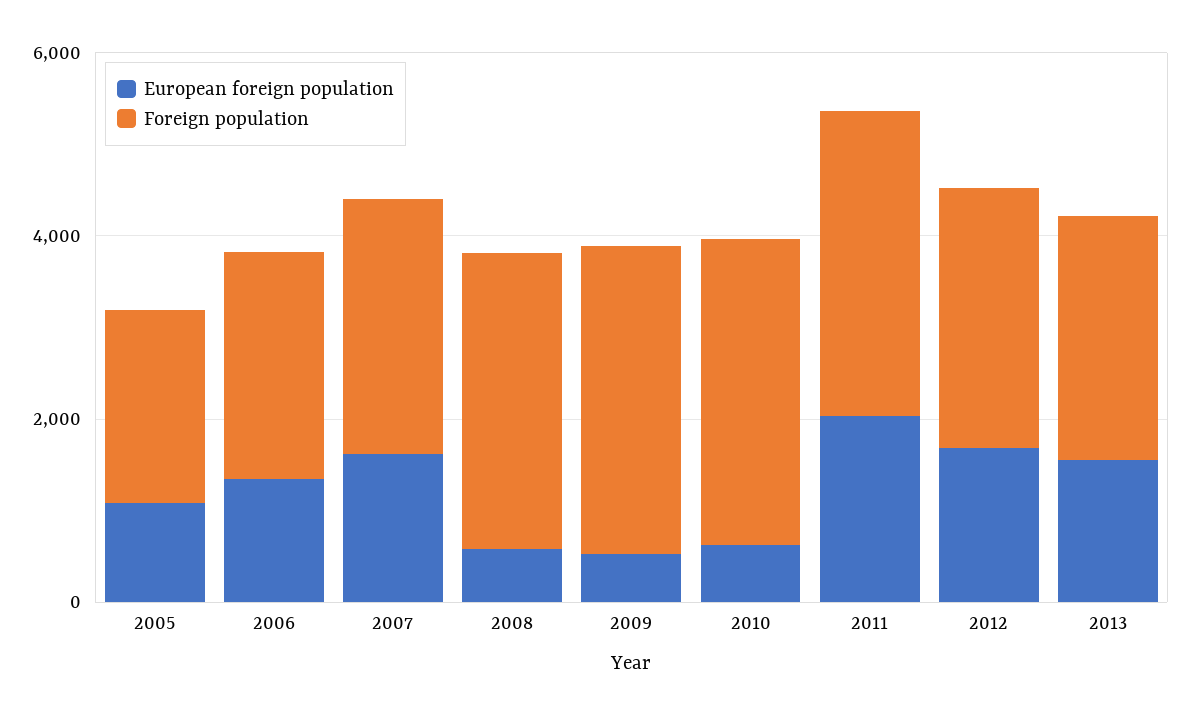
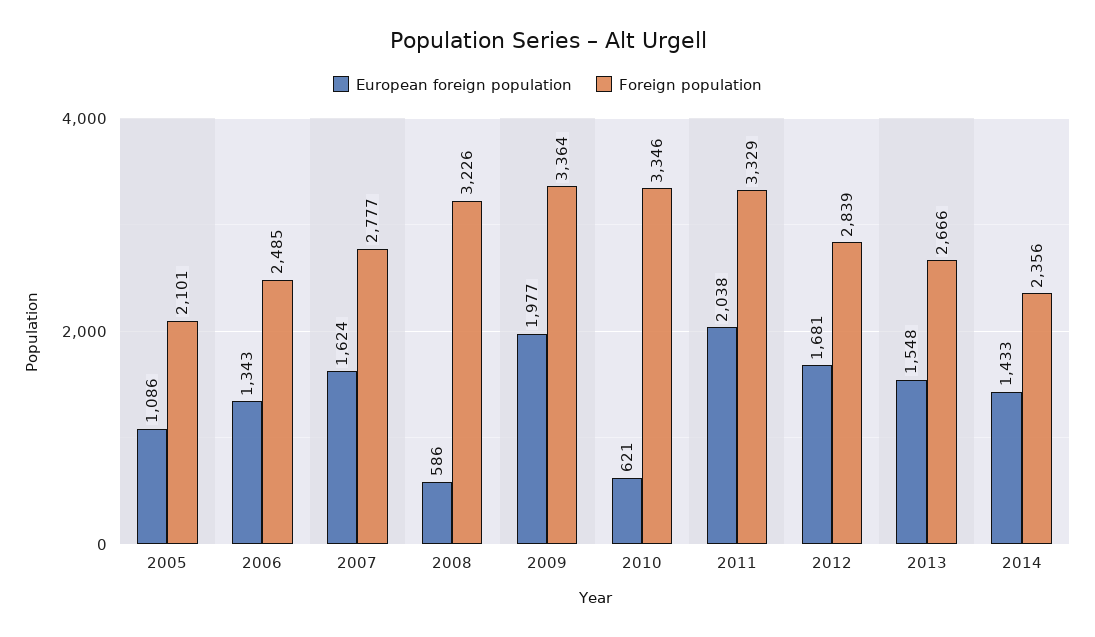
European foreign population, 2009: 500 -> 1977
European foreign population, 2014: none -> 1433
Foreign population, 2014: none -> 2356

